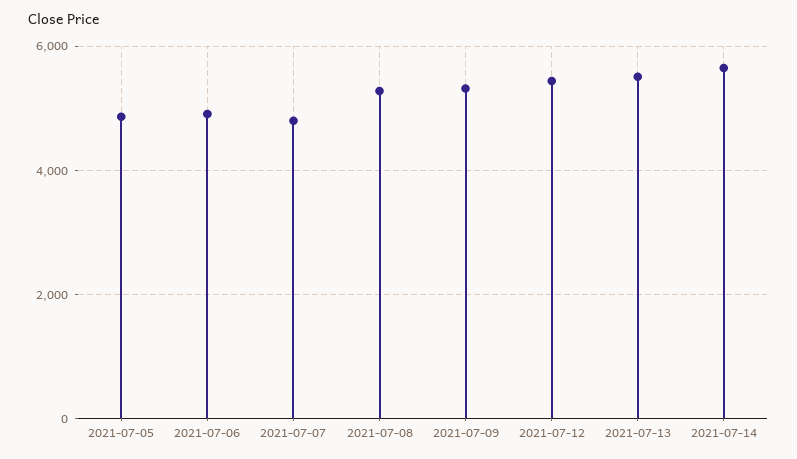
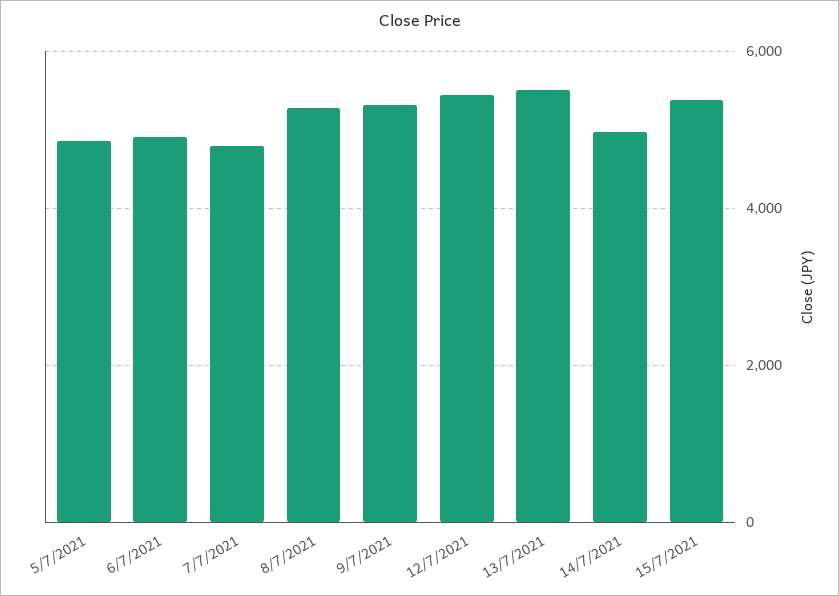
2021-07-14: 5600 -> 5000
15/7/2021: none -> 5400

